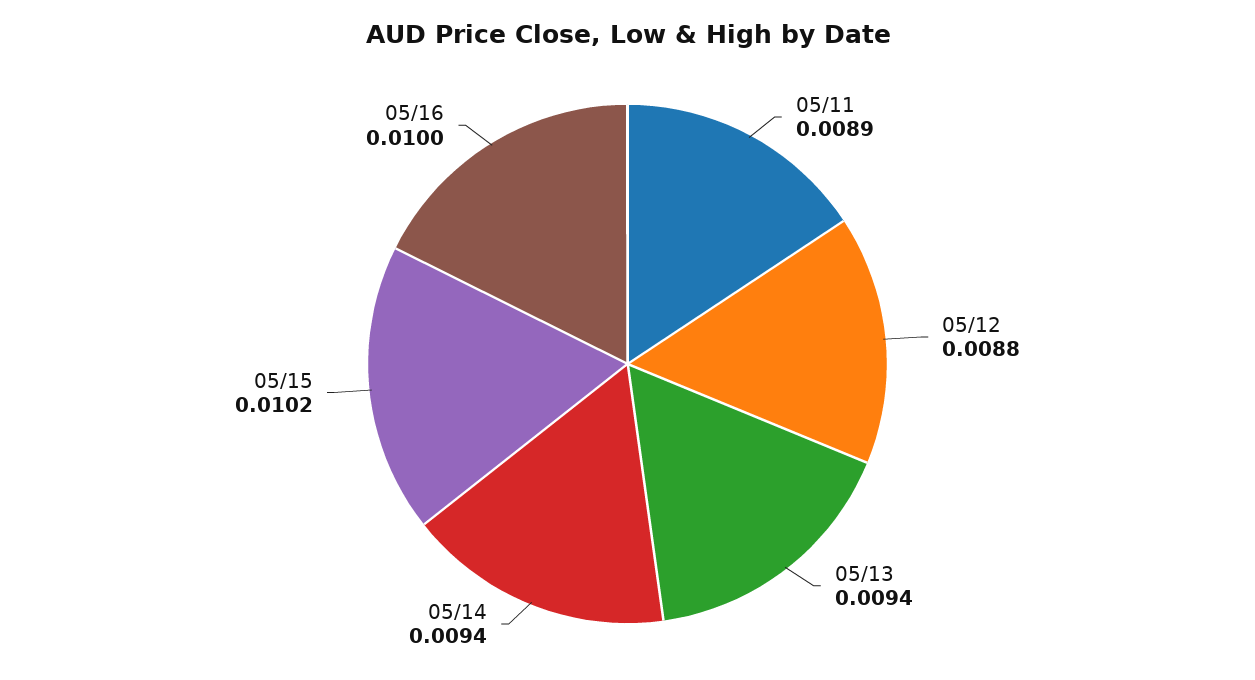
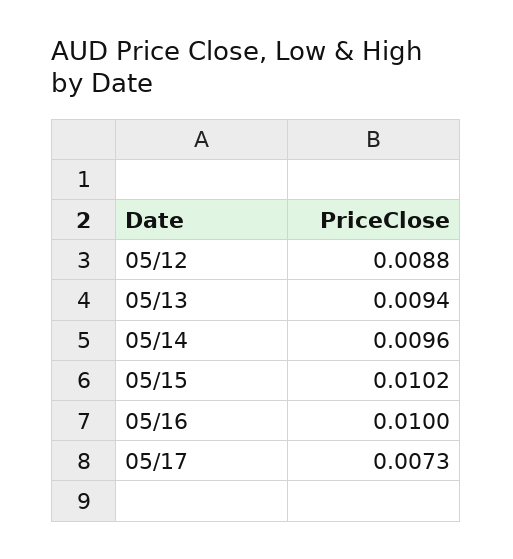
05/11: 0.0089 -> none
05/14: 0.0094 -> 0.0096
05/17: none -> 0.0073

